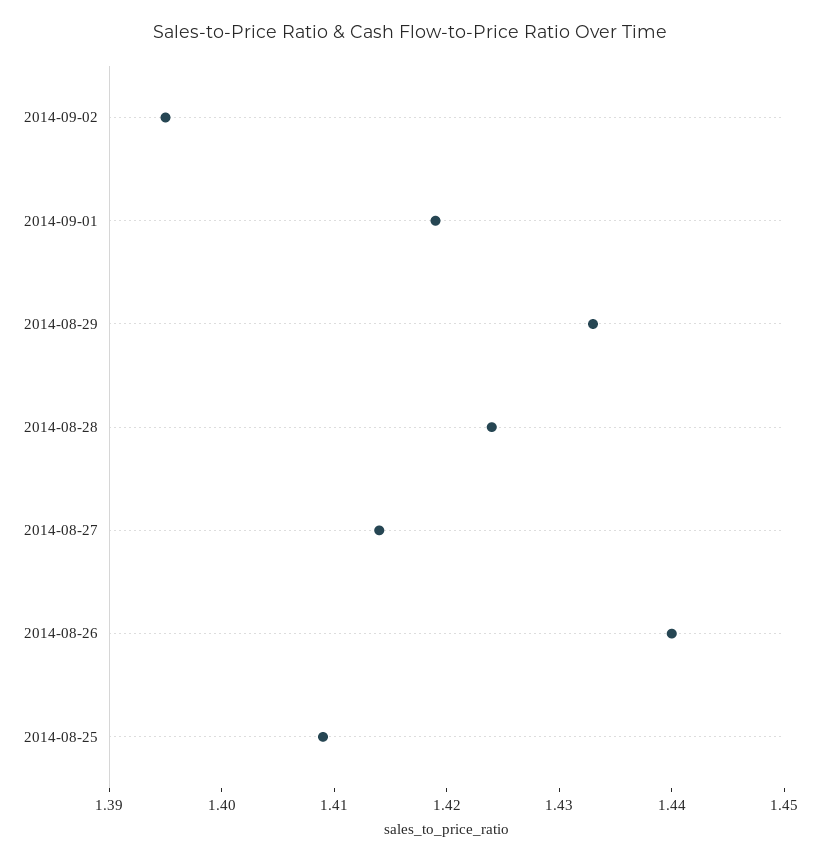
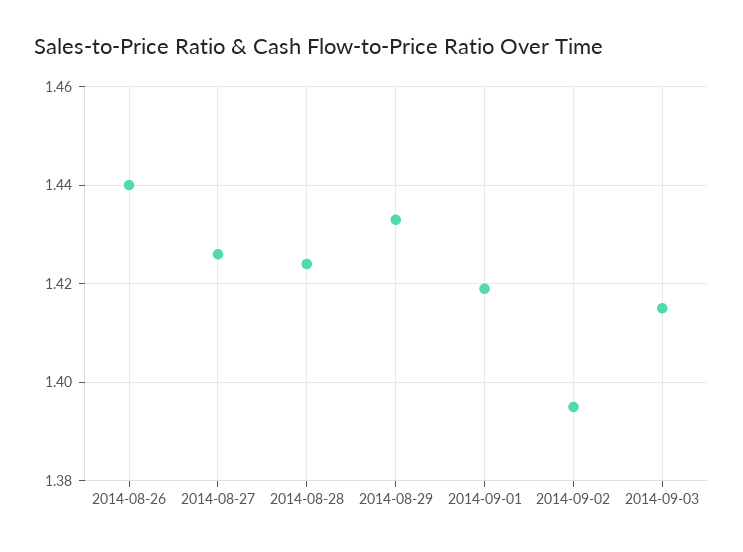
2014-08-27: 1.414 -> 1.425
2014-08-25: 1.409 -> none
2014-09-03: none -> 1.415

